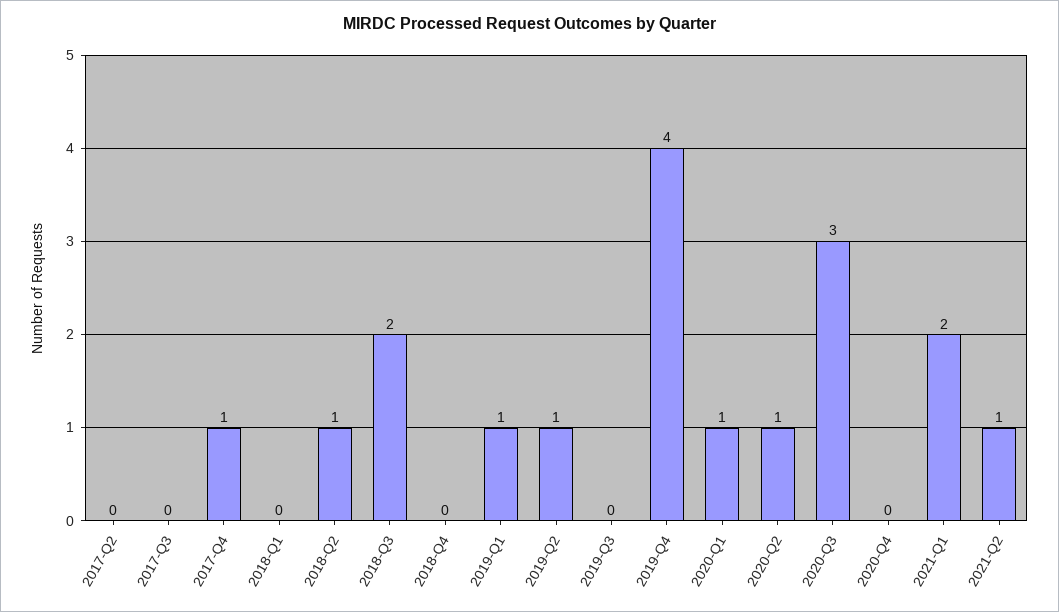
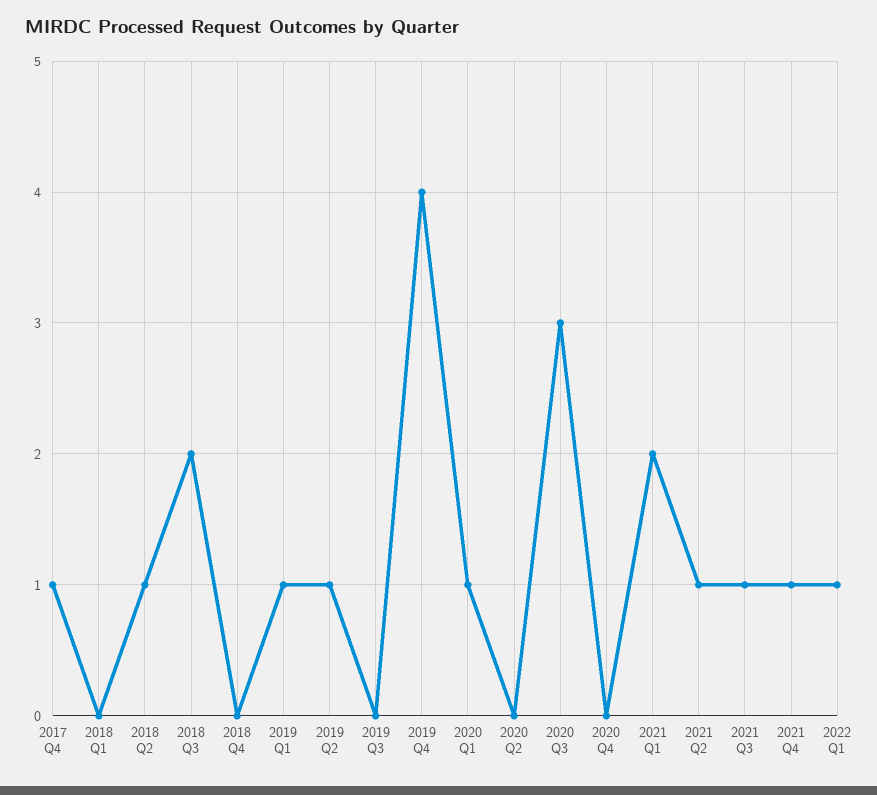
2017-Q2: 0 -> none
2017-Q3: 0 -> none
2020-Q2: 1 -> 0
2021 Q3: none -> 1
2021 Q4: none -> 1
2022 Q1: none -> 1

